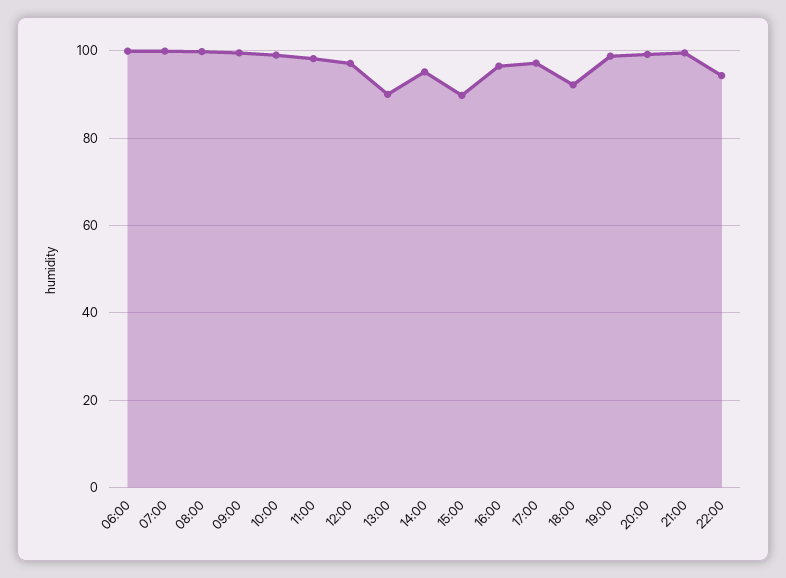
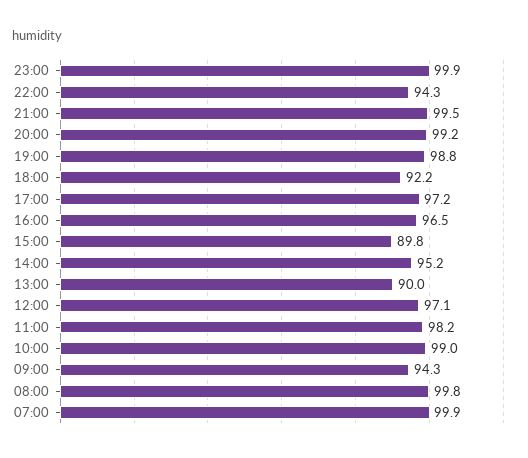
06:00: 100 -> none
09:00: 100 -> 94.3
23:00: none -> 99.9

